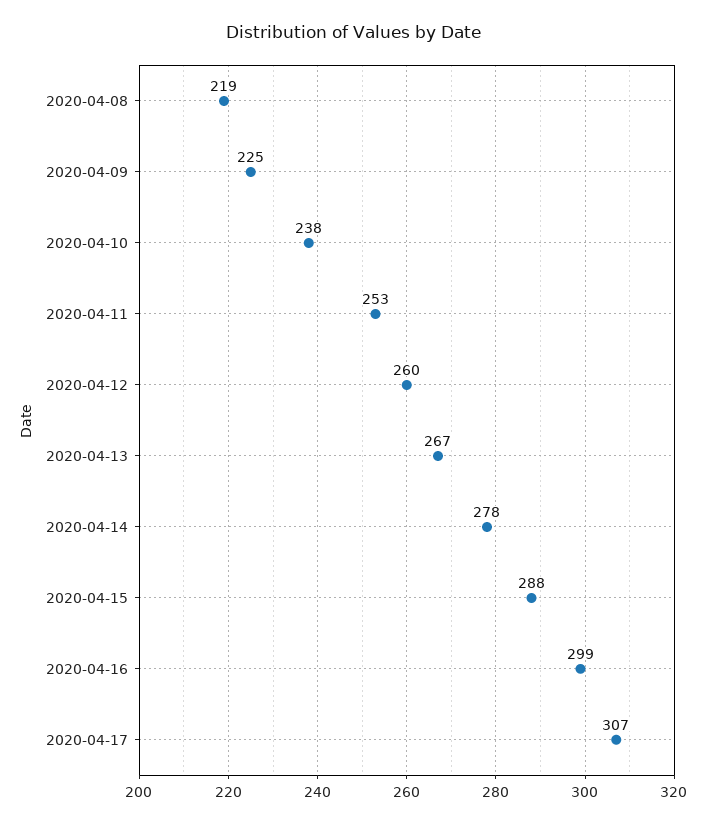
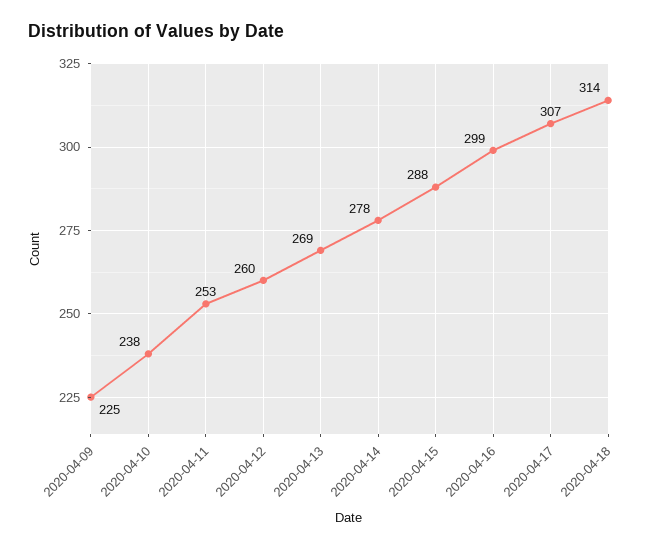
2020-04-08: 219 -> none
2020-04-13: 267 -> 269
2020-04-18: none -> 314

